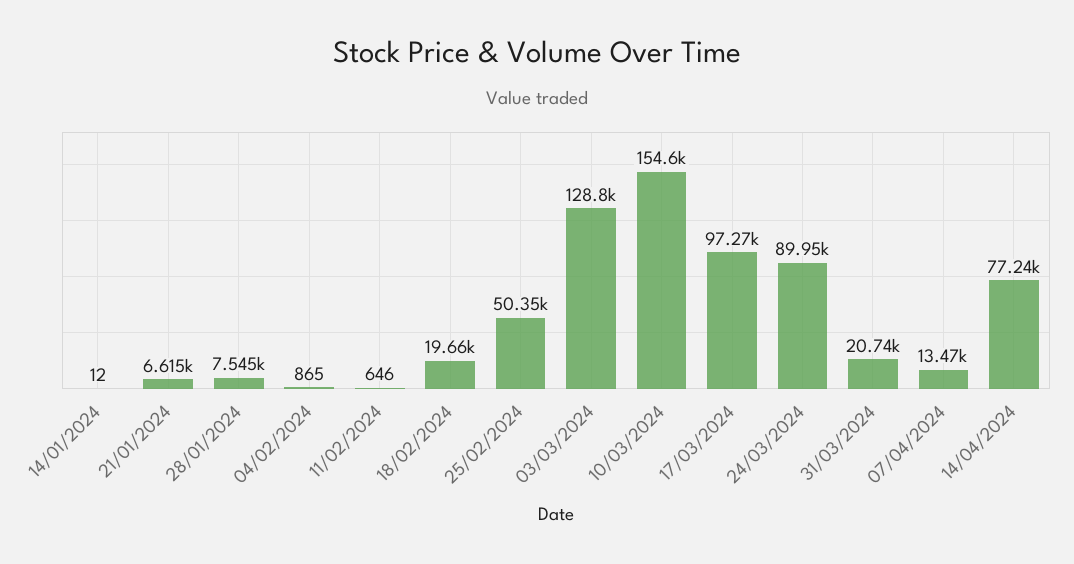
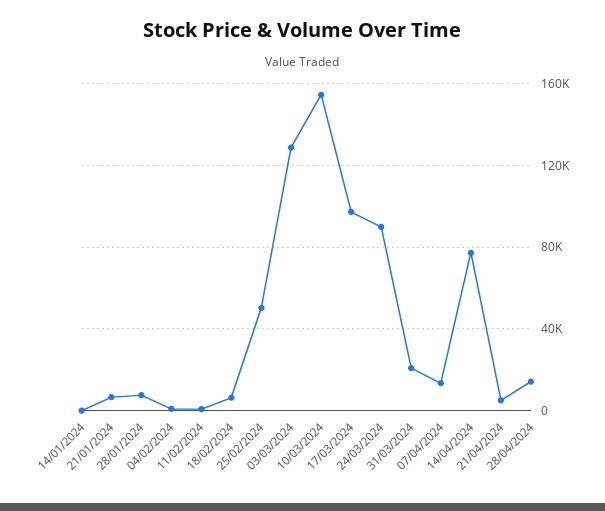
18/02/2024: 19660 -> 5000
21/04/2024: none -> 5000
28/04/2024: none -> 15000

